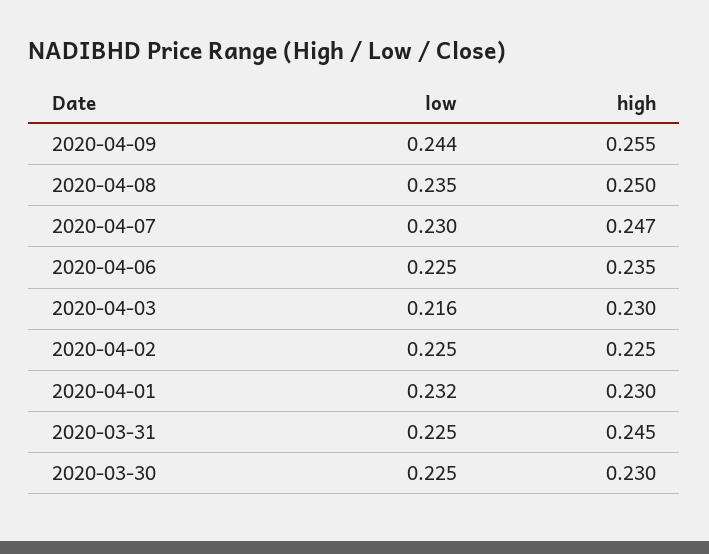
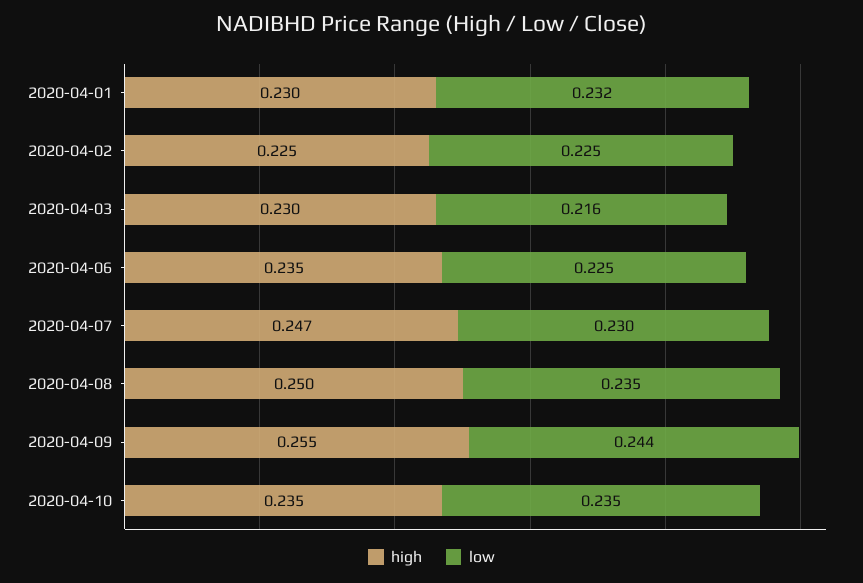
low, 2020-03-31: 0.225 -> none
high, 2020-03-31: 0.245 -> none
low, 2020-03-30: 0.225 -> none
high, 2020-03-30: 0.23 -> none
high, 2020-04-10: none -> 0.235
low, 2020-04-10: none -> 0.235

